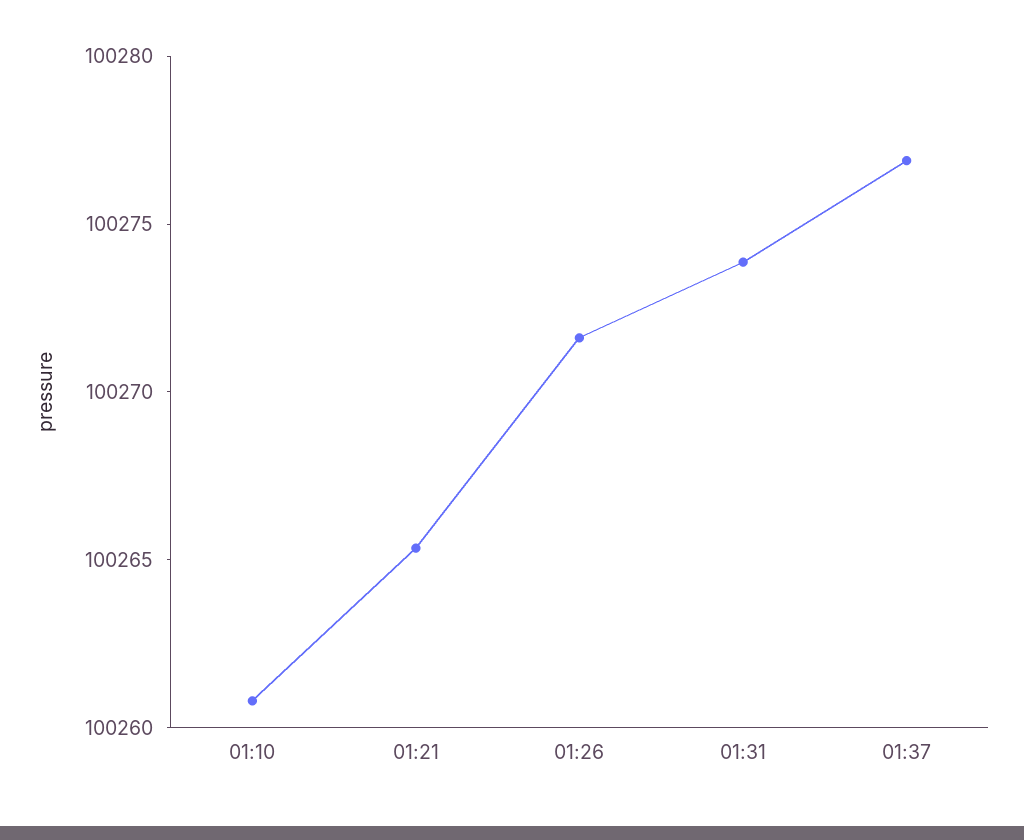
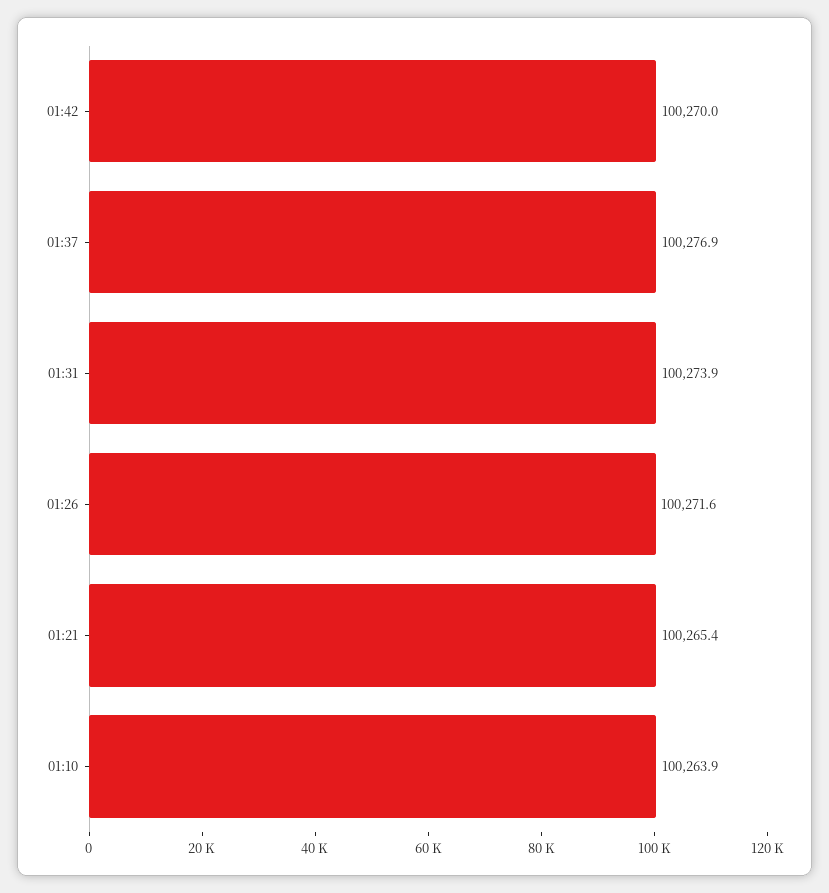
01:10: 100261 -> 100263.9
01:42: none -> 100270

